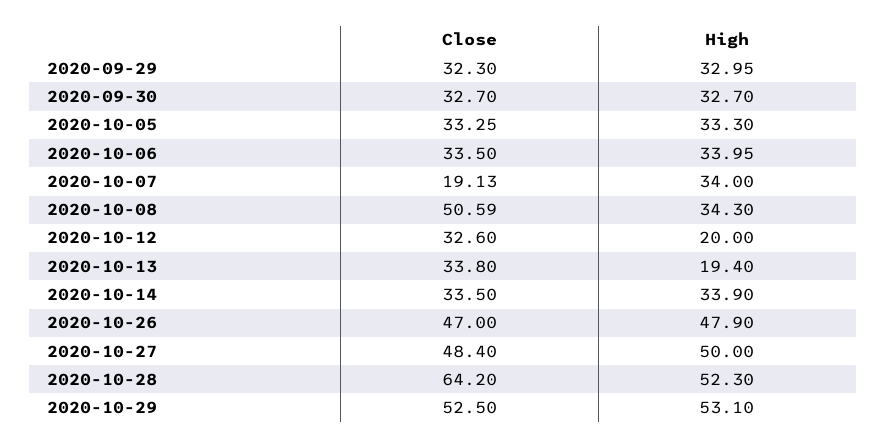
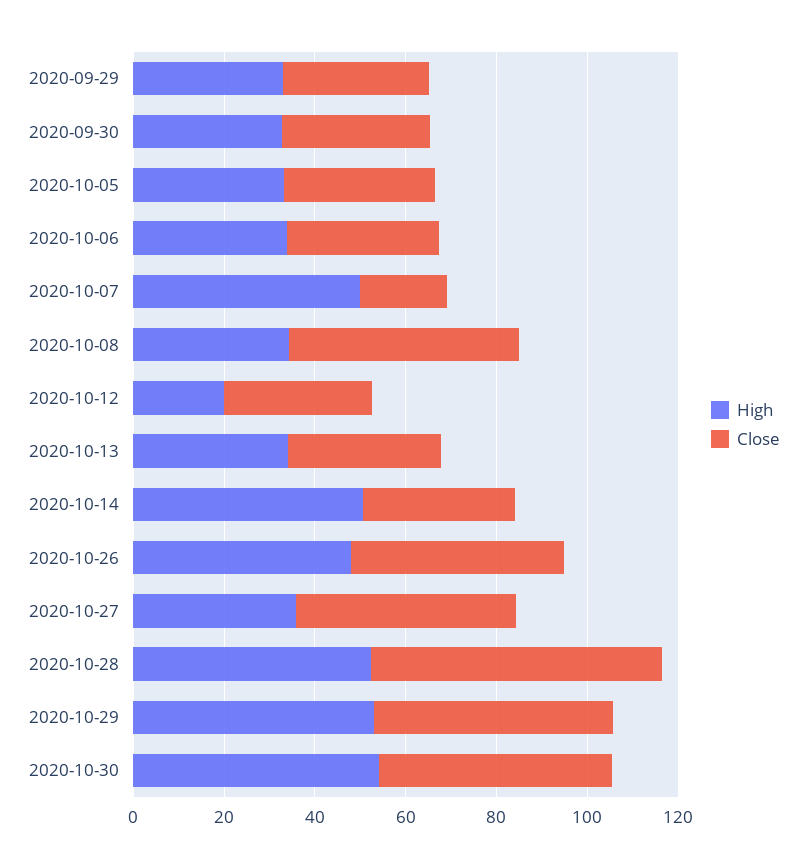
High, 2020-10-07: 34 -> 50
High, 2020-10-13: 19.4 -> 35
High, 2020-10-14: 33.9 -> 50
High, 2020-10-27: 50 -> 35
High, 2020-10-30: none -> 55
Close, 2020-10-30: none -> 50

